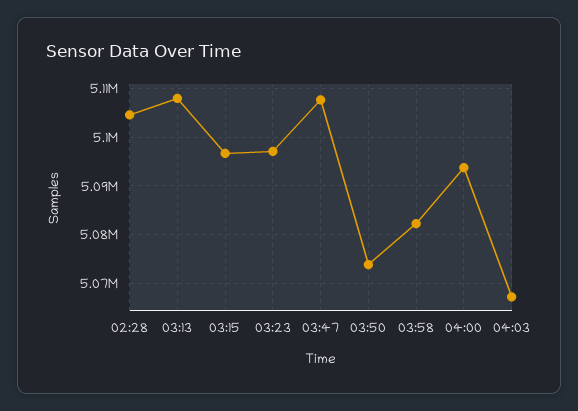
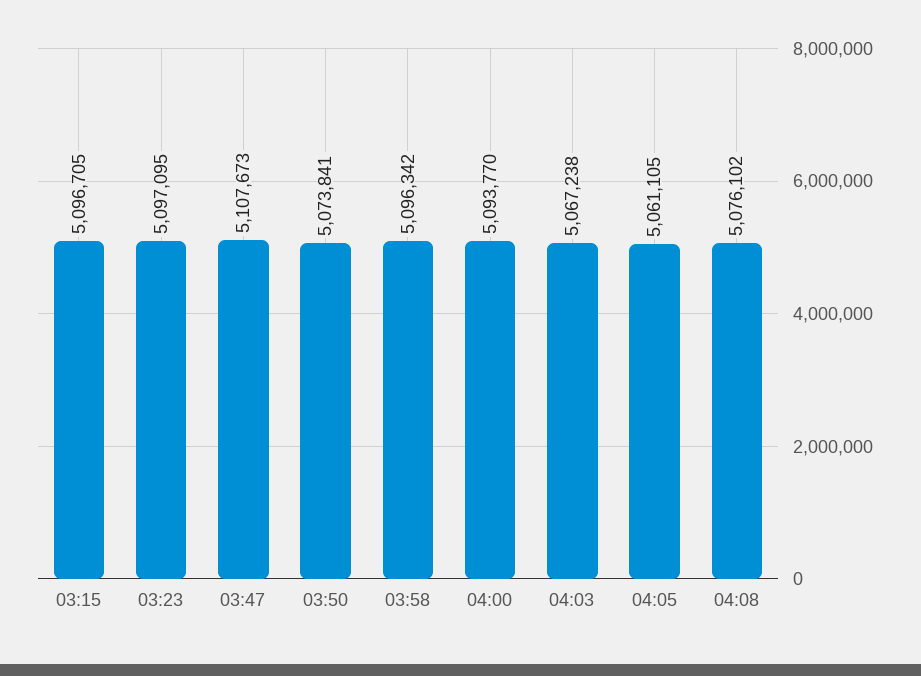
02:28: 5104000 -> none
03:13: 5108000 -> none
03:58: 5082000 -> 5096342
04:05: none -> 5061105
04:08: none -> 5076102

